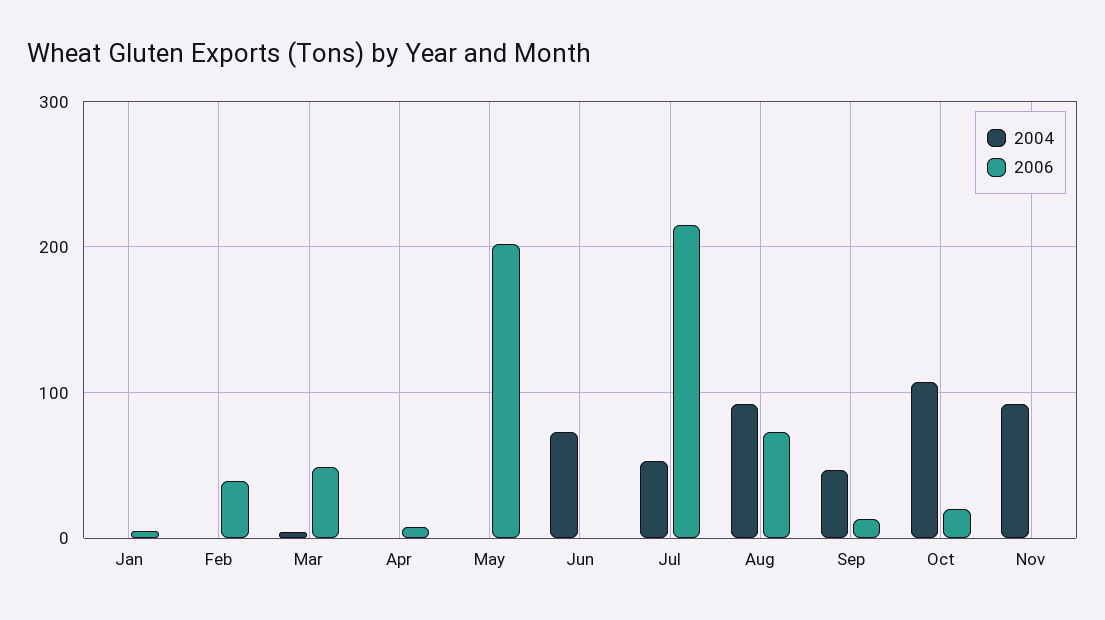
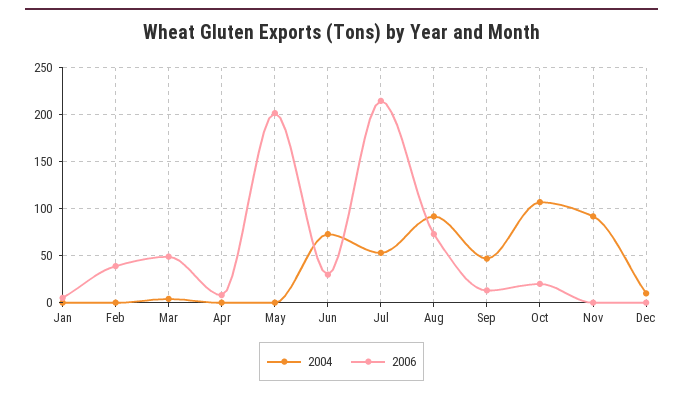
2006, Jun: 0 -> 30
2004, Dec: none -> 10
2006, Dec: none -> 0

